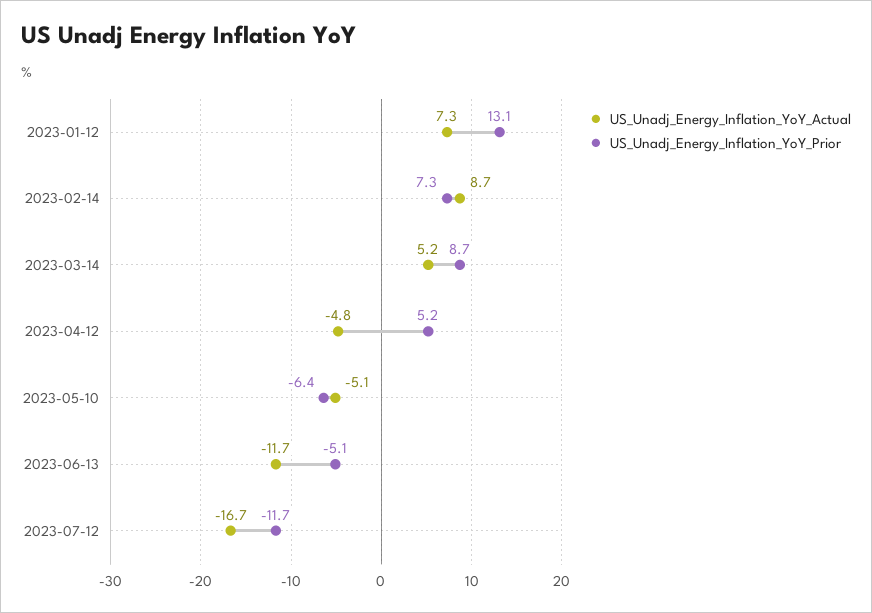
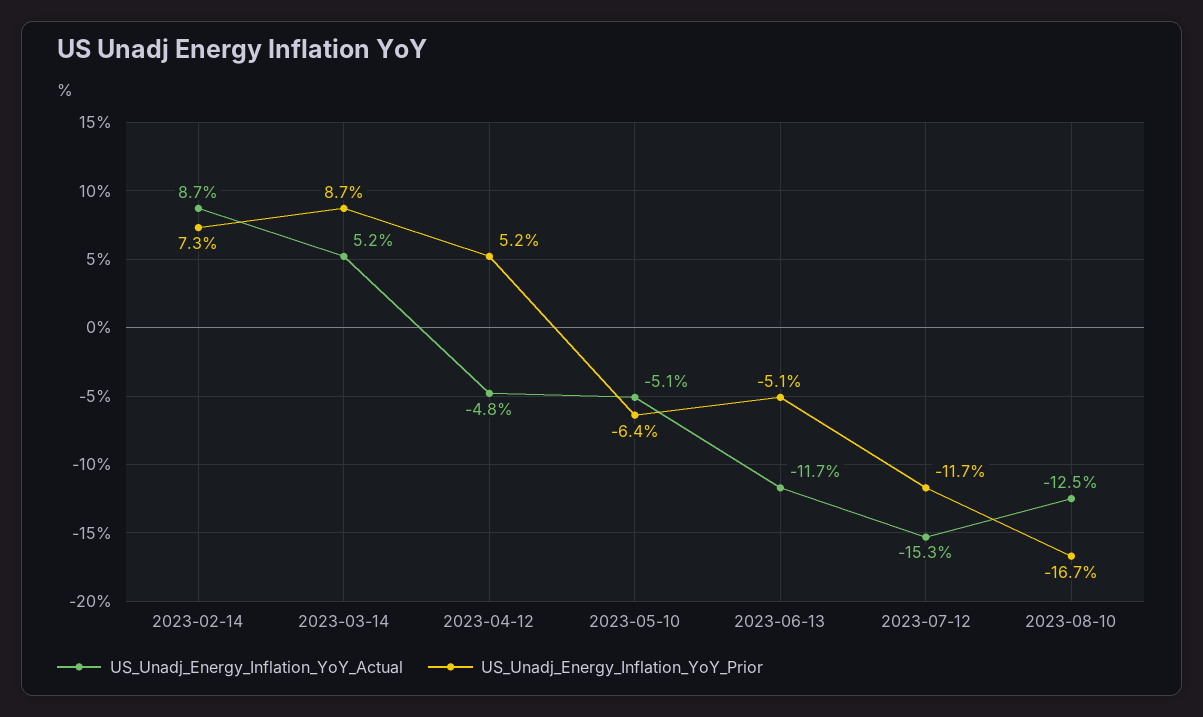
US_Unadj_Energy_Inflation_YoY_Actual, 2023-01-12: 7.3 -> none
US_Unadj_Energy_Inflation_YoY_Prior, 2023-01-12: 13.1 -> none
US_Unadj_Energy_Inflation_YoY_Actual, 2023-07-12: -16.7 -> -15.3
US_Unadj_Energy_Inflation_YoY_Actual, 2023-08-10: none -> -12.5
US_Unadj_Energy_Inflation_YoY_Prior, 2023-08-10: none -> -16.7

